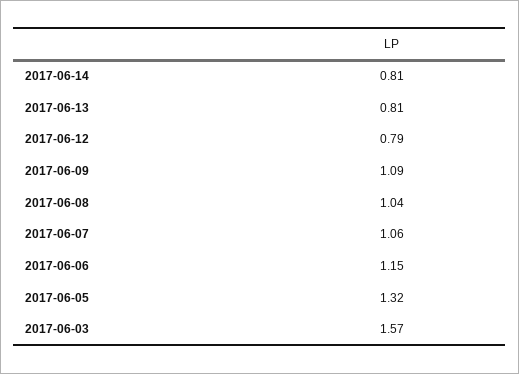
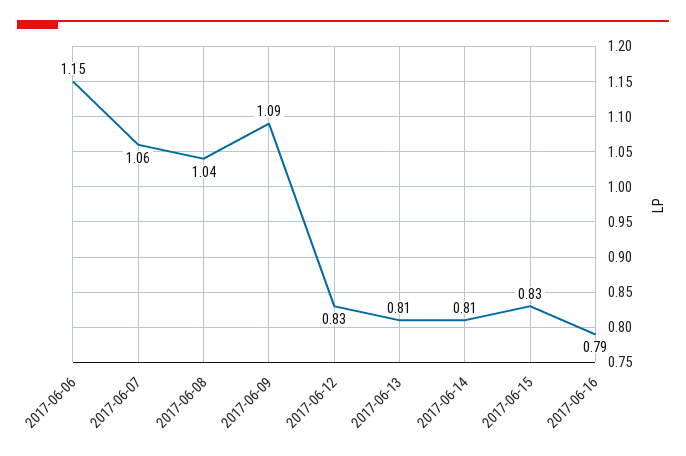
2017-06-12: 0.79 -> 0.83
2017-06-05: 1.32 -> none
2017-06-03: 1.57 -> none
2017-06-15: none -> 0.83
2017-06-16: none -> 0.79

